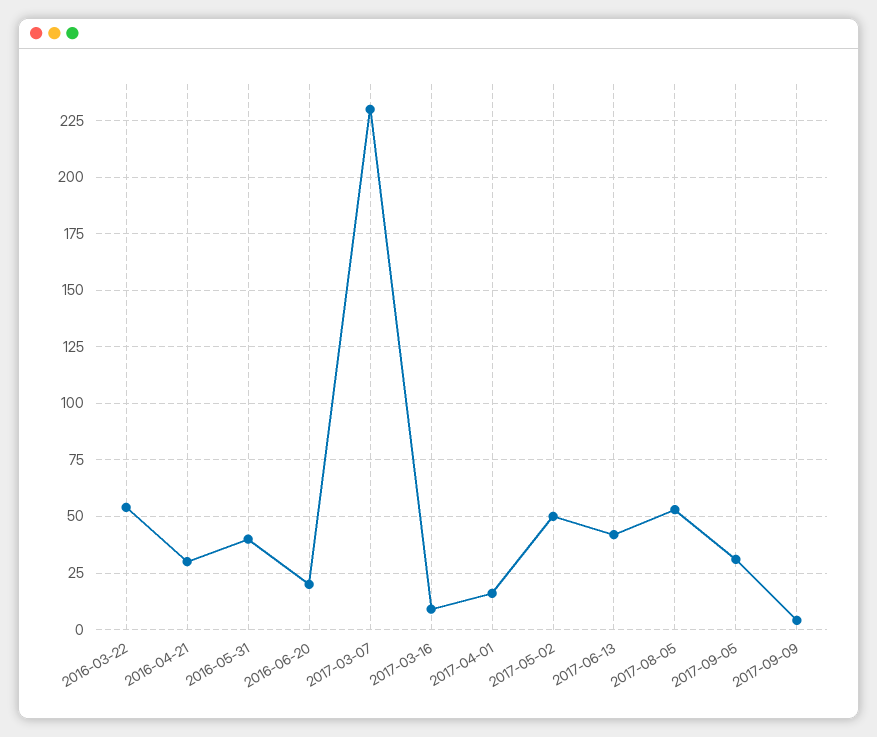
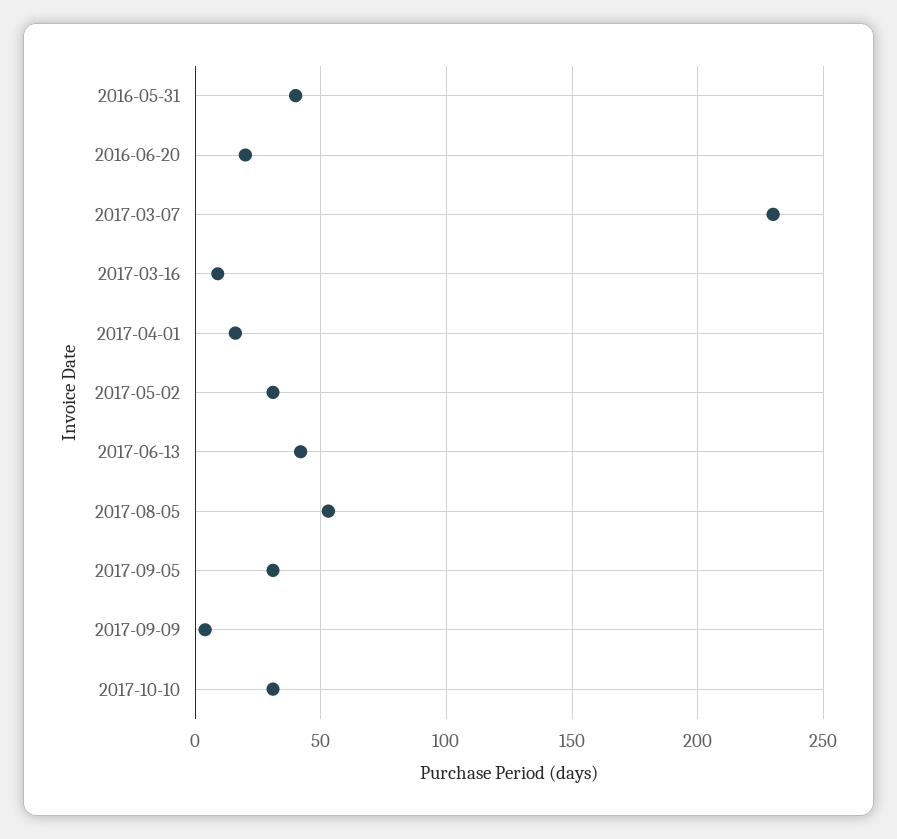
2016-03-22: 55 -> none
2016-04-21: 30 -> none
2017-05-02: 50 -> 30
2017-10-10: none -> 30

